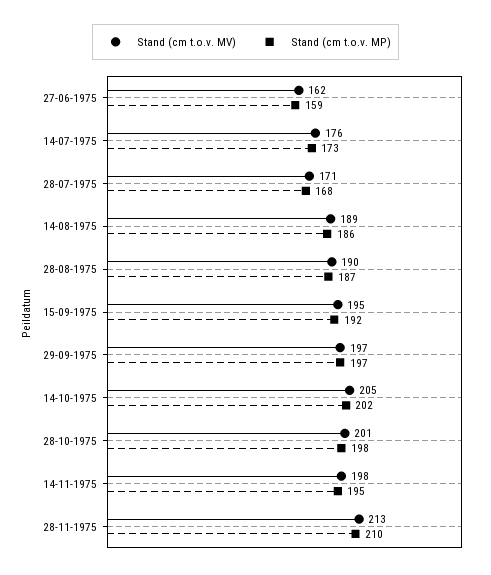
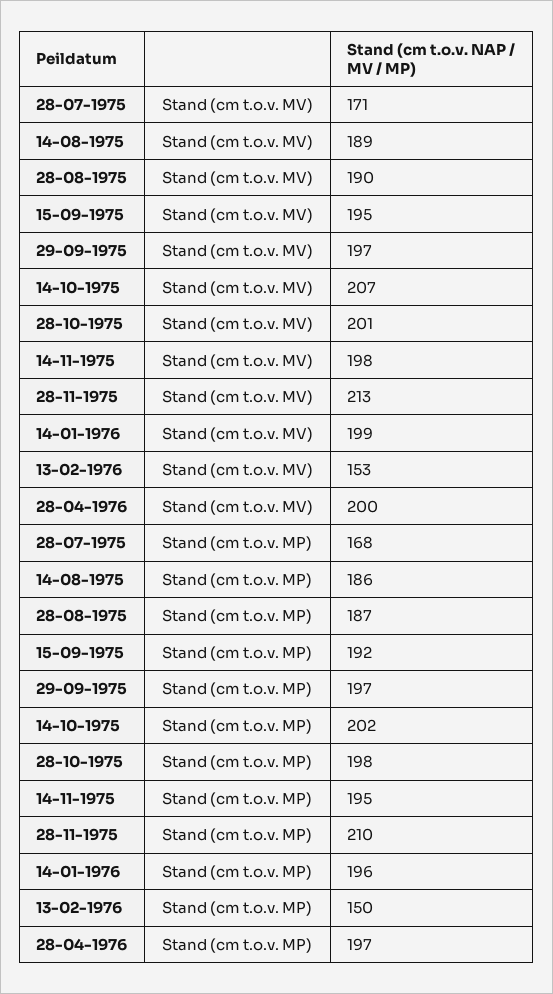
Stand (cm t.o.v. MV), 27-06-1975: 162 -> none
Stand (cm t.o.v. MP), 27-06-1975: 159 -> none
Stand (cm t.o.v. MV), 14-07-1975: 176 -> none
Stand (cm t.o.v. MP), 14-07-1975: 173 -> none
Stand (cm t.o.v. MV), 14-10-1975: 205 -> 207
Stand (cm t.o.v. MV), 14-01-1976: none -> 199
Stand (cm t.o.v. MV), 13-02-1976: none -> 153
Stand (cm t.o.v. MV), 28-04-1976: none -> 200
Stand (cm t.o.v. MP), 14-01-1976: none -> 196
Stand (cm t.o.v. MP), 13-02-1976: none -> 150
Stand (cm t.o.v. MP), 28-04-1976: none -> 197

